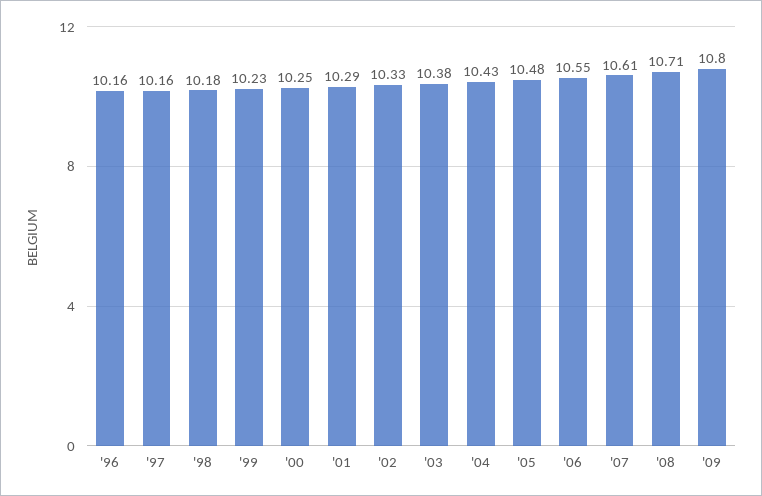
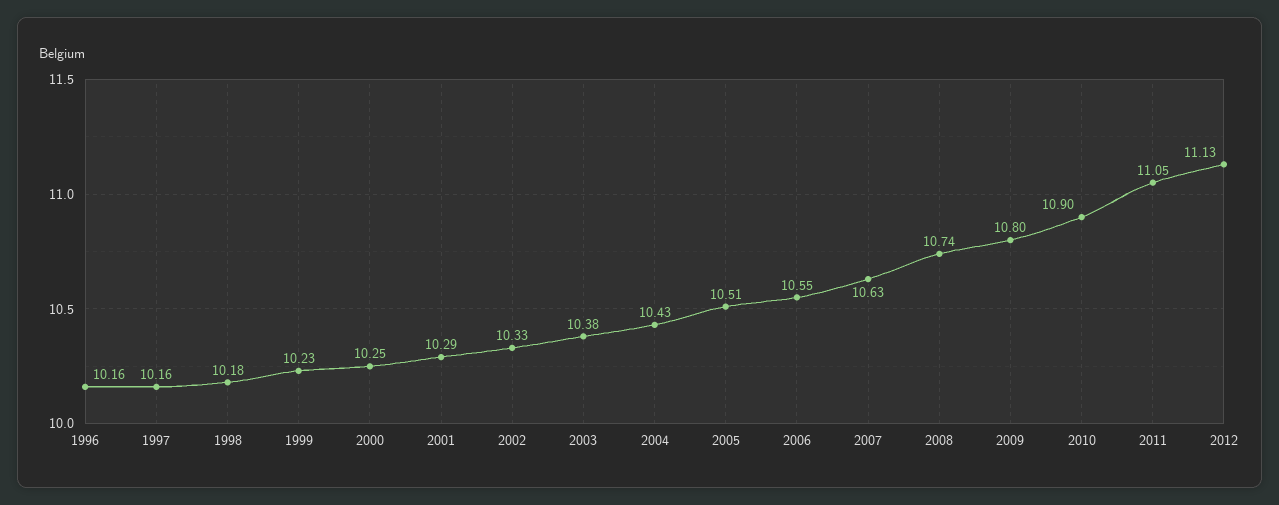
'05: 10.48 -> 10.51
'07: 10.61 -> 10.63
'08: 10.71 -> 10.74
2010: none -> 10.9
2011: none -> 11.05
2012: none -> 11.13

